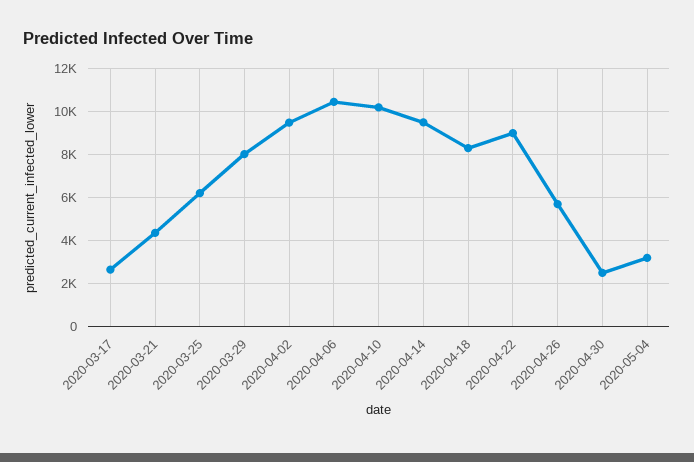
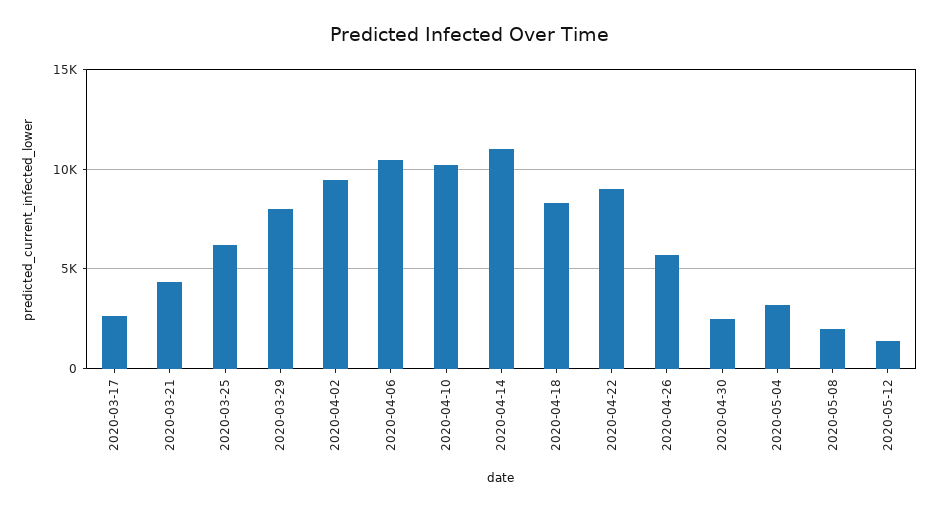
2020-04-14: 9500 -> 11000
2020-05-08: none -> 2000
2020-05-12: none -> 1500

